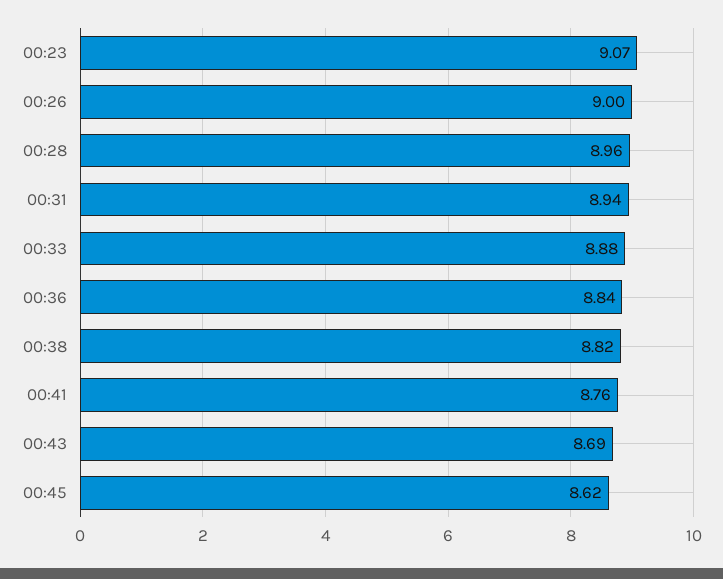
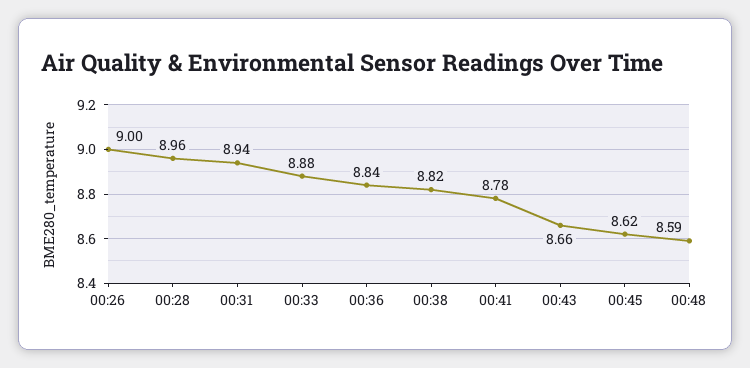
00:23: 9.07 -> none
00:41: 8.76 -> 8.78
00:43: 8.69 -> 8.66
00:48: none -> 8.59

